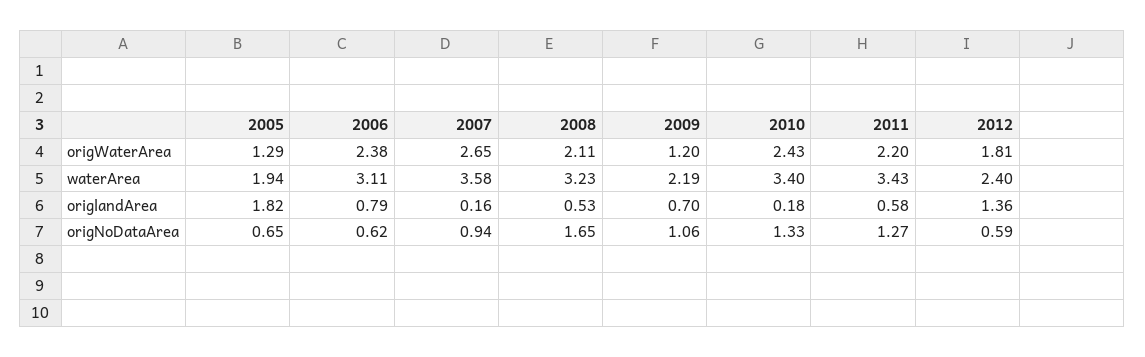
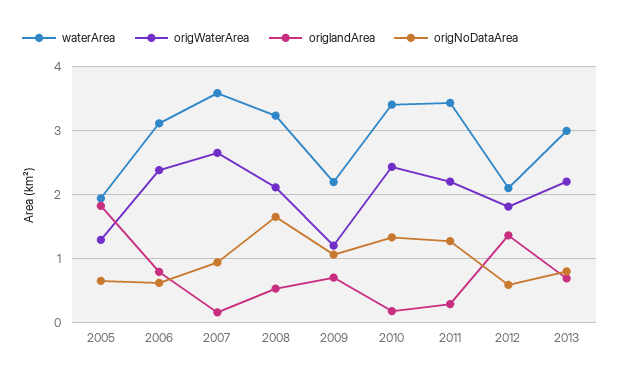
waterArea, 2012: 2.4 -> 2.1
origlandArea, 2011: 0.58 -> 0.3
waterArea, 2013: none -> 3
origWaterArea, 2013: none -> 2.2
origlandArea, 2013: none -> 0.7
origNoDataArea, 2013: none -> 0.8

